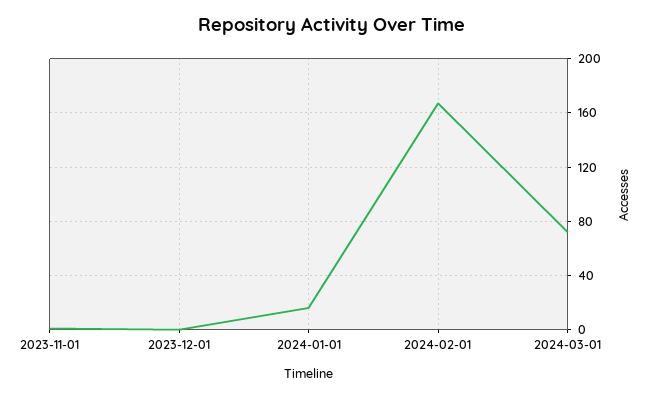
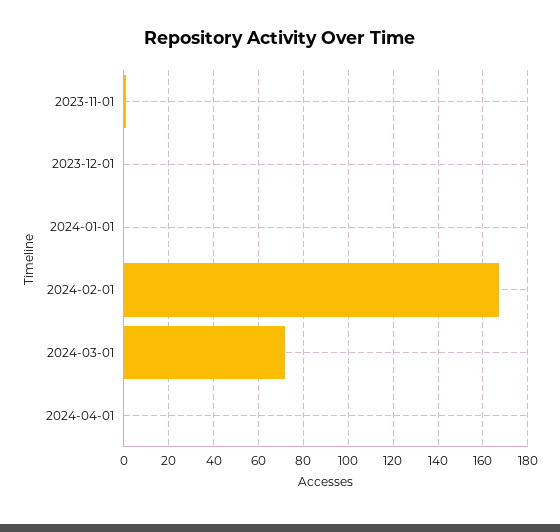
2024-01-01: 15 -> 0
2024-04-01: none -> 0

